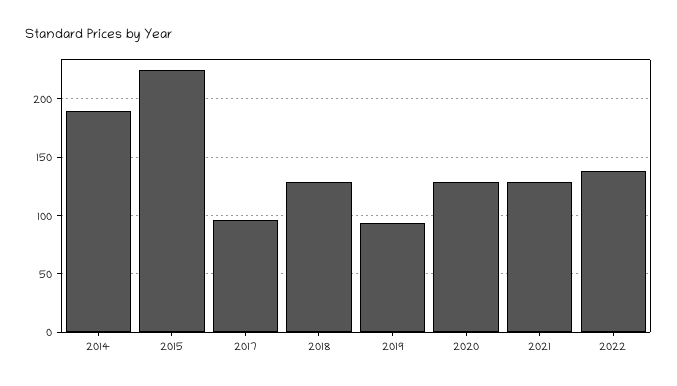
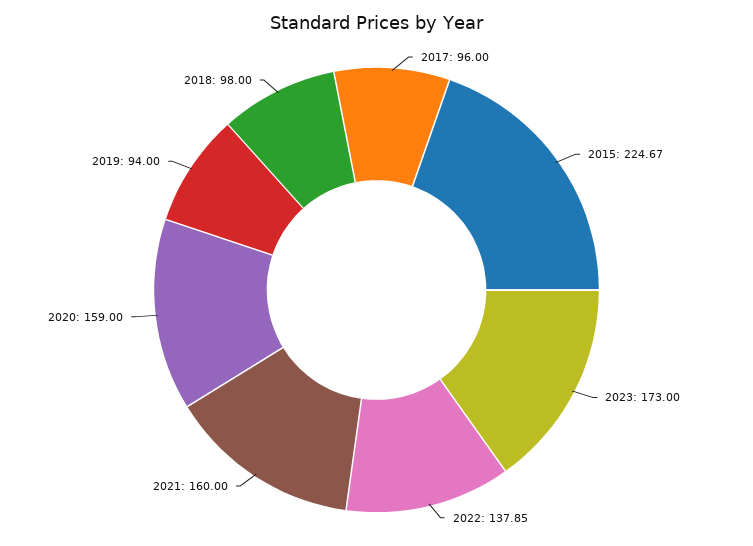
2014: 190 -> none
2018: 130 -> 98
2020: 130 -> 159
2021: 130 -> 160
2023: none -> 173

